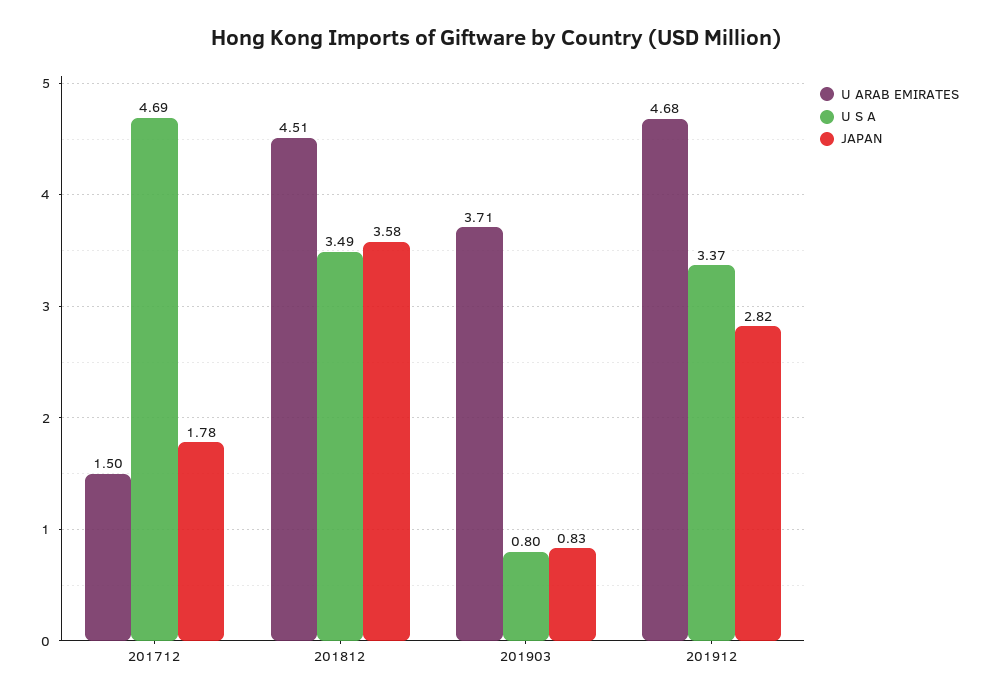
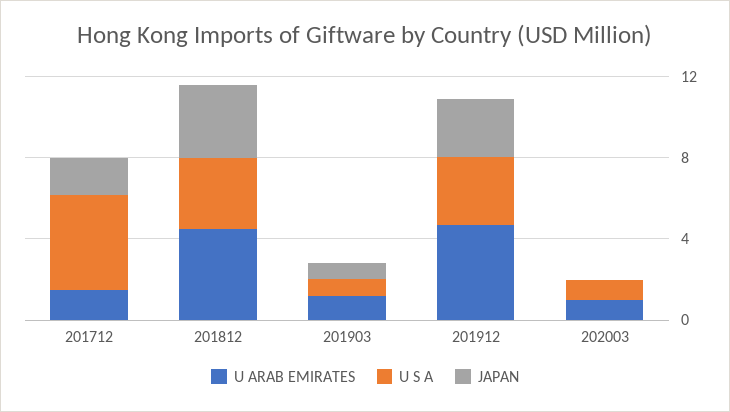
U ARAB EMIRATES, 201903: 3.71 -> 1
U ARAB EMIRATES, 202003: none -> 1
U S A, 202003: none -> 1
JAPAN, 202003: none -> 0

